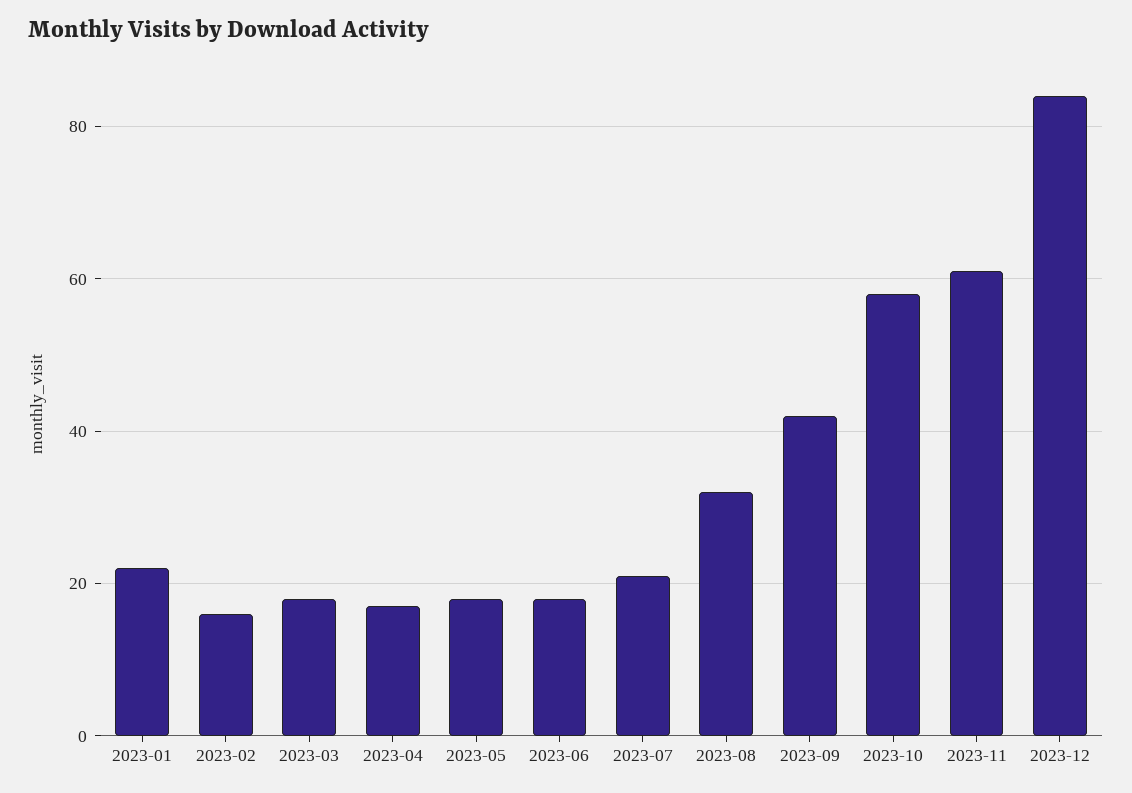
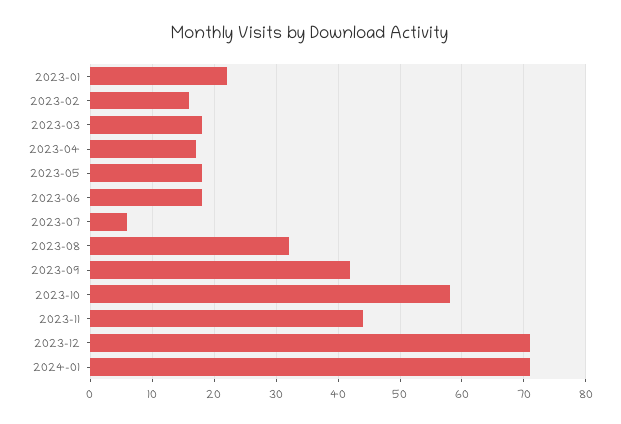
2023-07: 20 -> 6
2023-11: 60 -> 44
2023-12: 85 -> 71
2024-01: none -> 71

